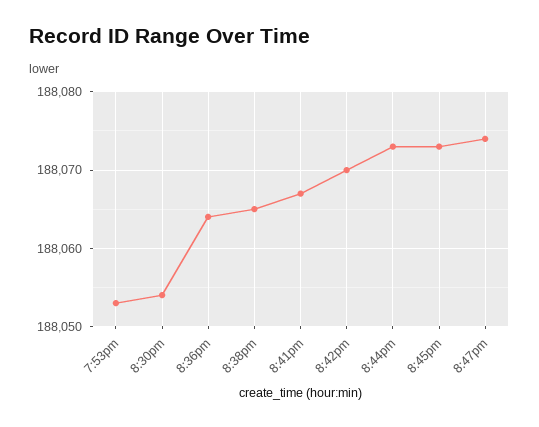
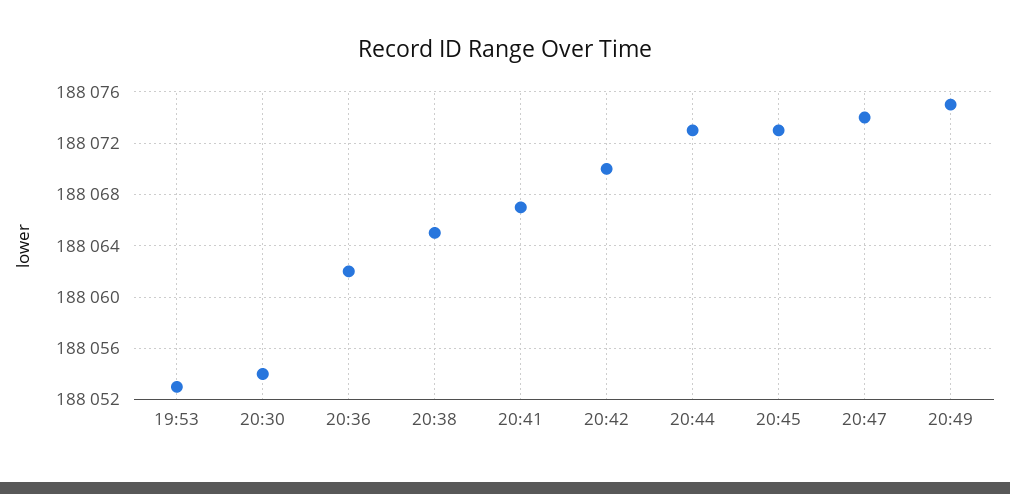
8:36pm: 188064 -> 188062
20:49: none -> 188075

